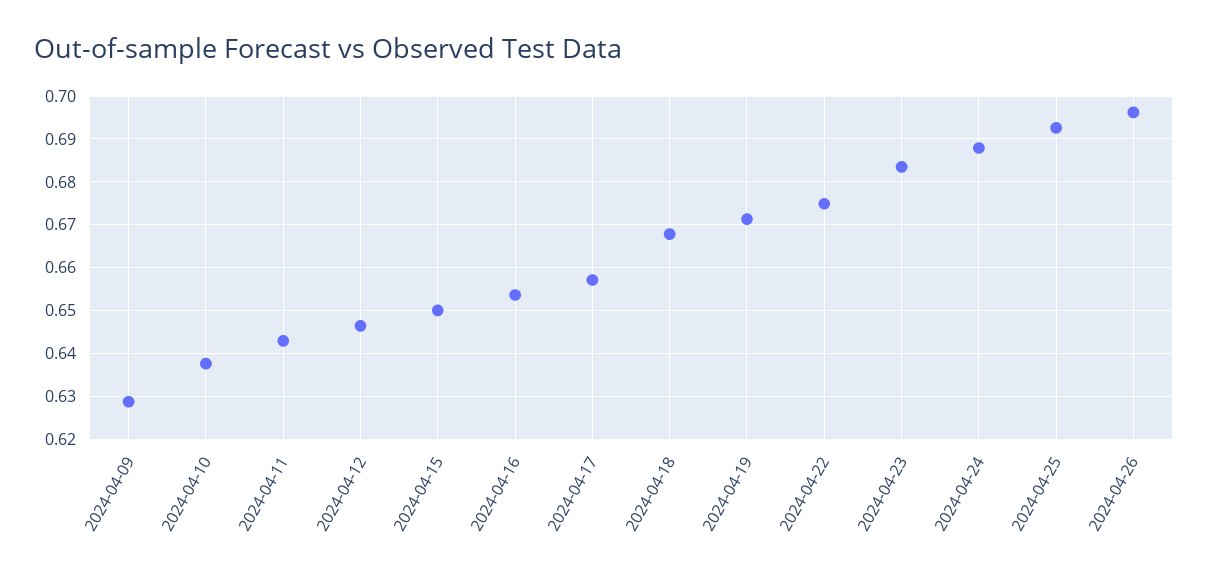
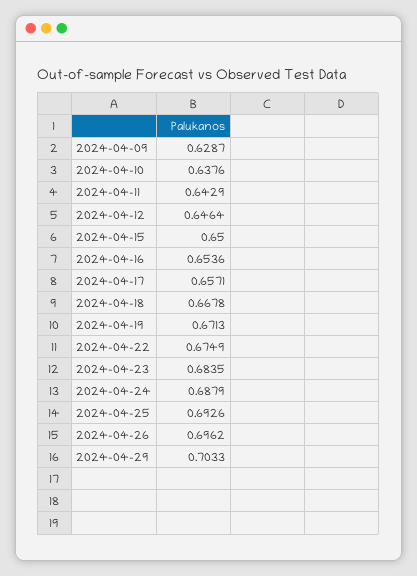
2024-04-29: none -> 0.7033

